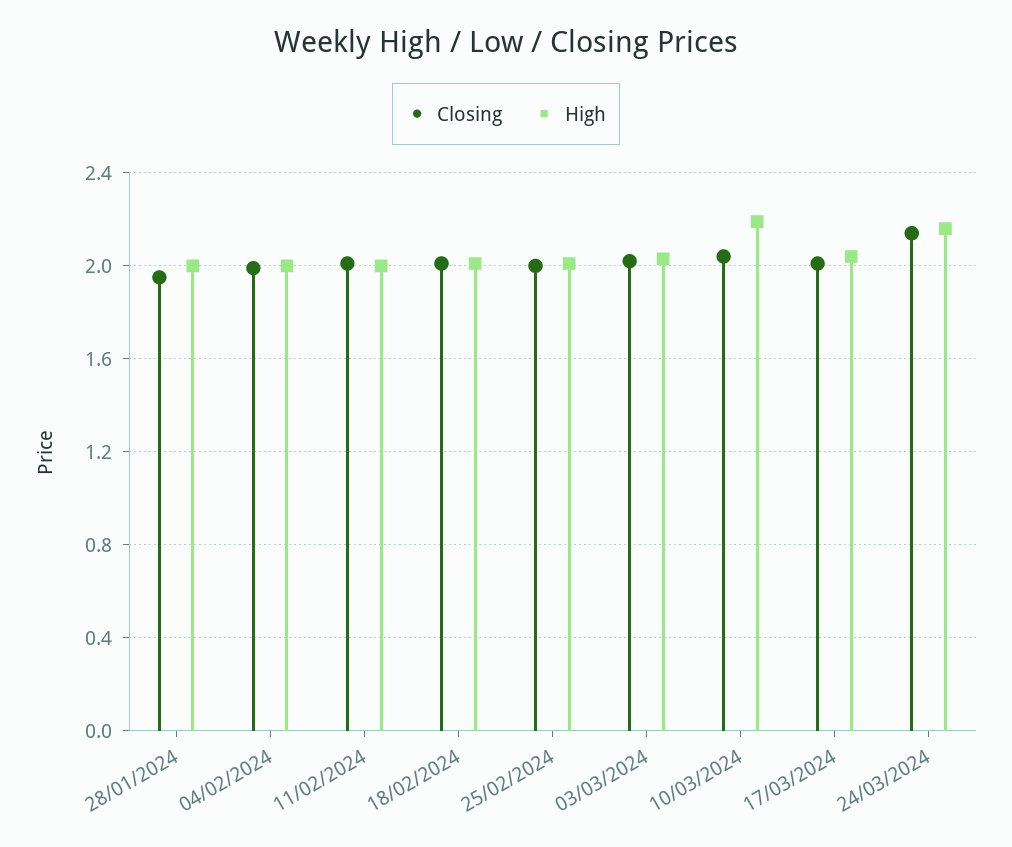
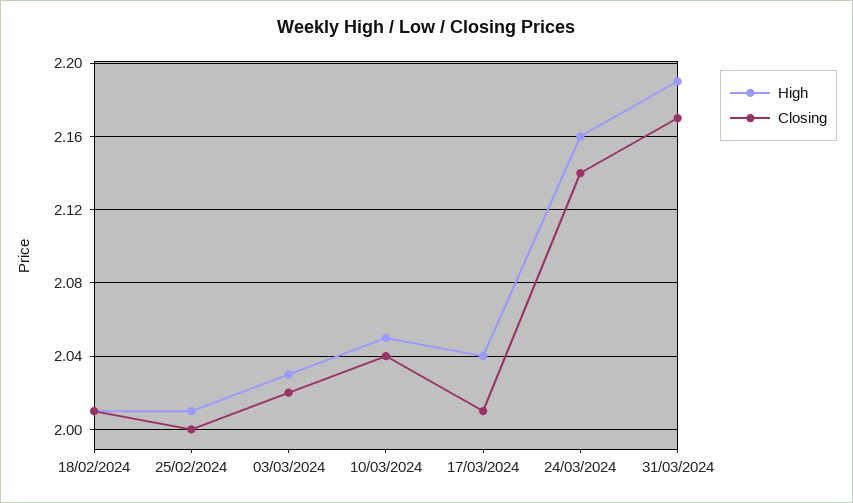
Closing, 28/01/2024: 1.95 -> none
High, 28/01/2024: 2 -> none
Closing, 04/02/2024: 2 -> none
High, 04/02/2024: 2 -> none
Closing, 11/02/2024: 2 -> none
High, 11/02/2024: 2 -> none
High, 10/03/2024: 2.2 -> 2.05
High, 31/03/2024: none -> 2.19
Closing, 31/03/2024: none -> 2.17

